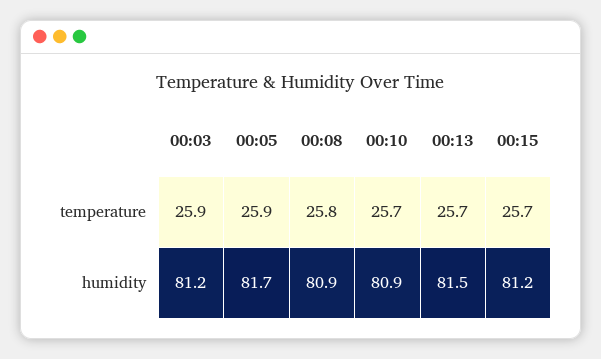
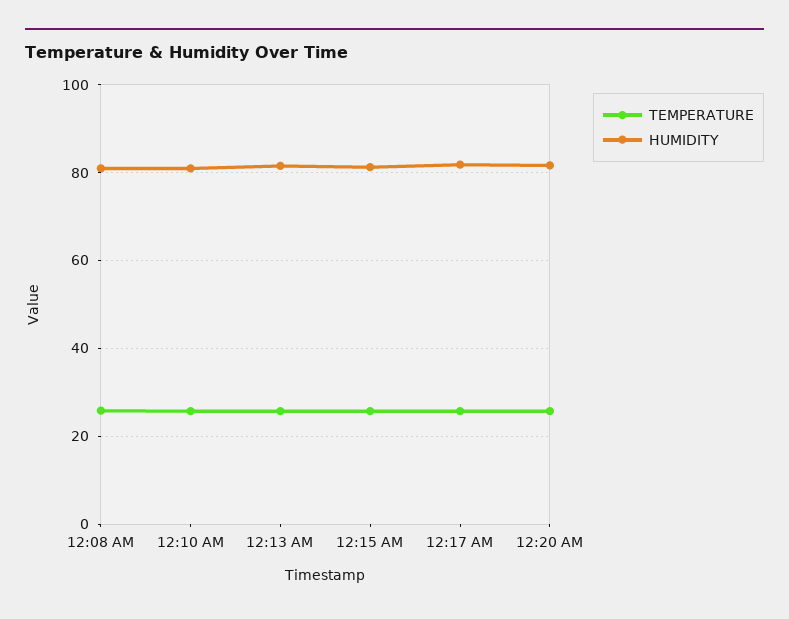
temperature, 00:03: 25.9 -> none
temperature, 00:05: 25.9 -> none
humidity, 00:03: 81.2 -> none
humidity, 00:05: 81.7 -> none
temperature, 12:17 AM: none -> 26
humidity, 12:17 AM: none -> 82
temperature, 12:20 AM: none -> 26
humidity, 12:20 AM: none -> 82

